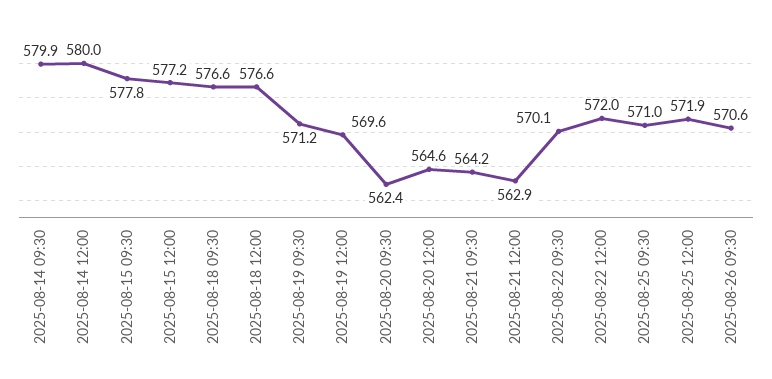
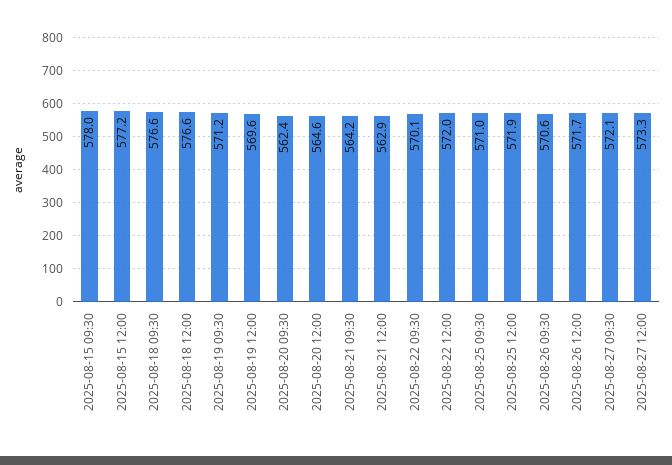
2025-08-14 09:30: 579.9 -> none
2025-08-14 12:00: 580 -> none
2025-08-15 09:30: 577.8 -> 578
2025-08-26 12:00: none -> 571.7
2025-08-27 09:30: none -> 572.1
2025-08-27 12:00: none -> 573.3

